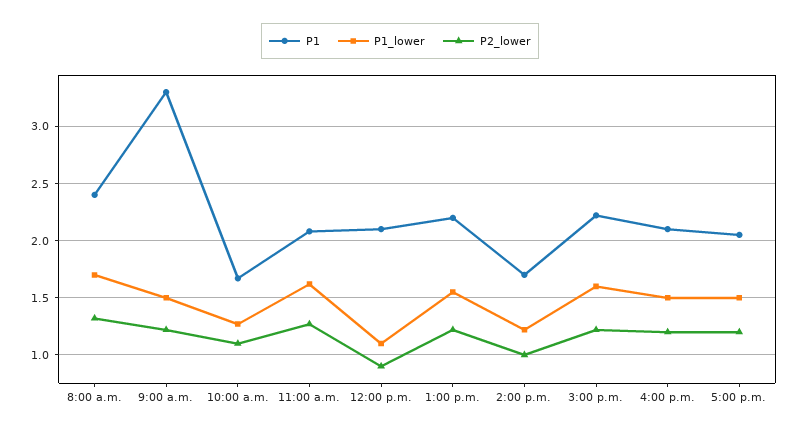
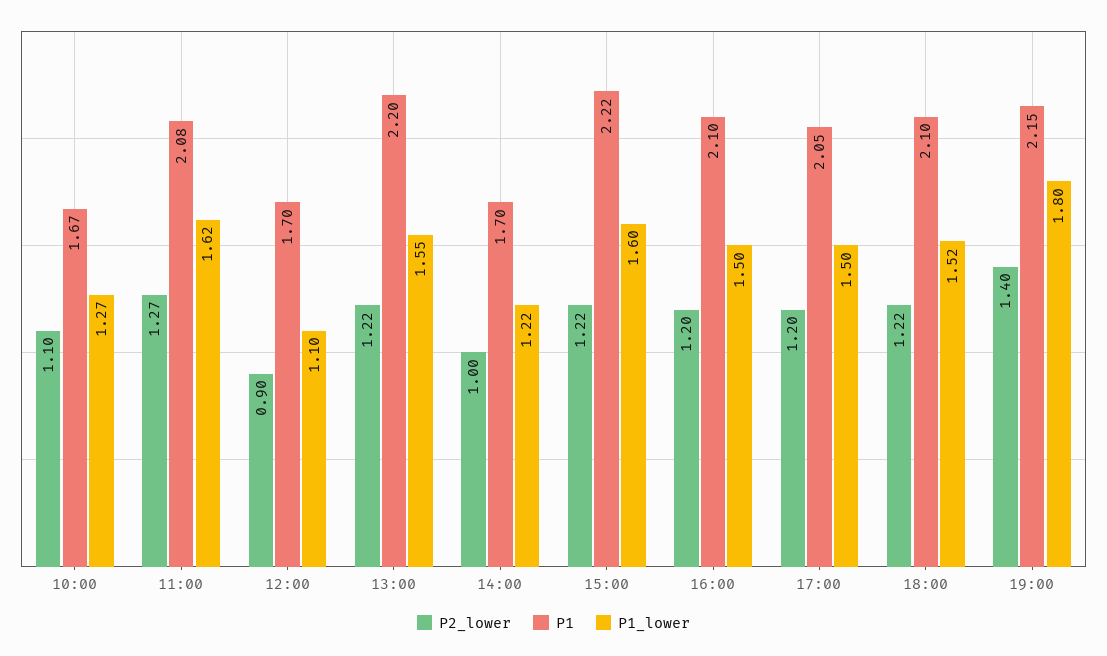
P1, 8:00 a.m.: 2.4 -> none
P1_lower, 8:00 a.m.: 1.7 -> none
P2_lower, 8:00 a.m.: 1.3 -> none
P1, 9:00 a.m.: 3.3 -> none
P1_lower, 9:00 a.m.: 1.5 -> none
P2_lower, 9:00 a.m.: 1.2 -> none
P1, 12:00 p.m.: 2.1 -> 1.7
P2_lower, 18:00: none -> 1.22
P1, 18:00: none -> 2.1
P1_lower, 18:00: none -> 1.52
P2_lower, 19:00: none -> 1.4
P1, 19:00: none -> 2.15
P1_lower, 19:00: none -> 1.8

